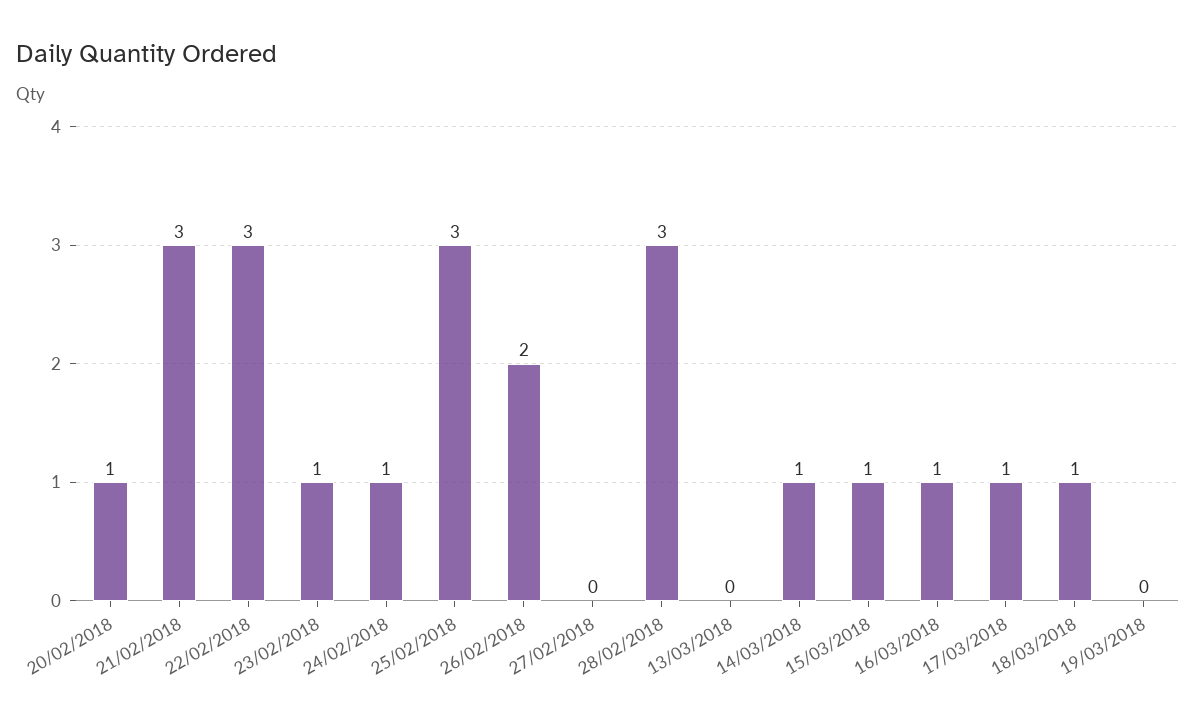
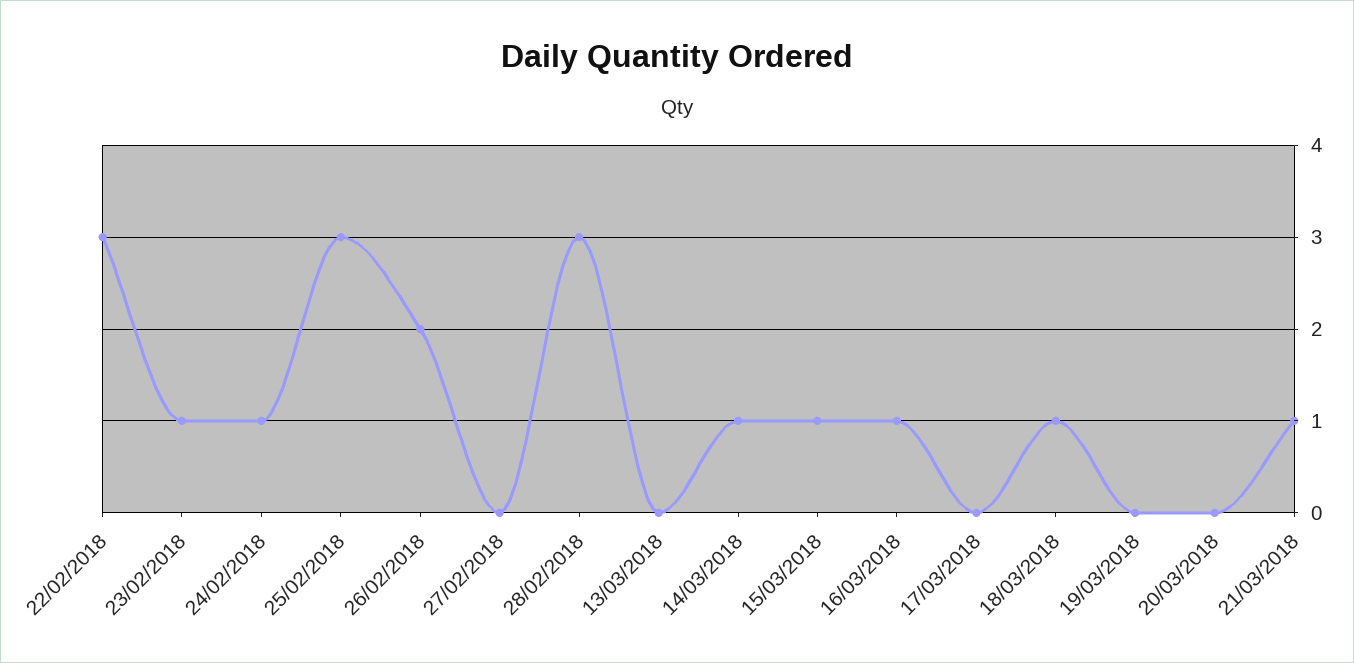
20/02/2018: 1 -> none
21/02/2018: 3 -> none
17/03/2018: 1 -> 0
20/03/2018: none -> 0
21/03/2018: none -> 1

